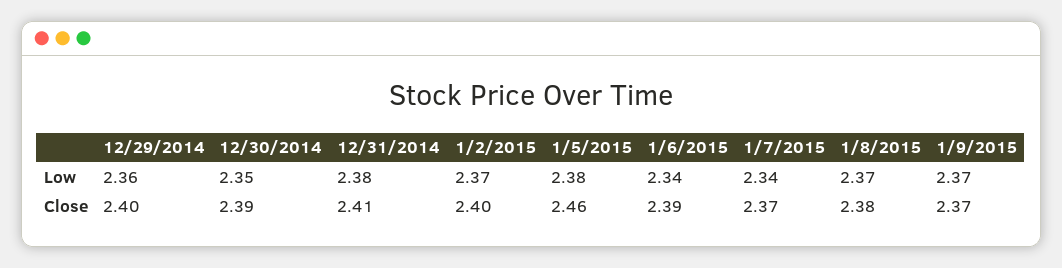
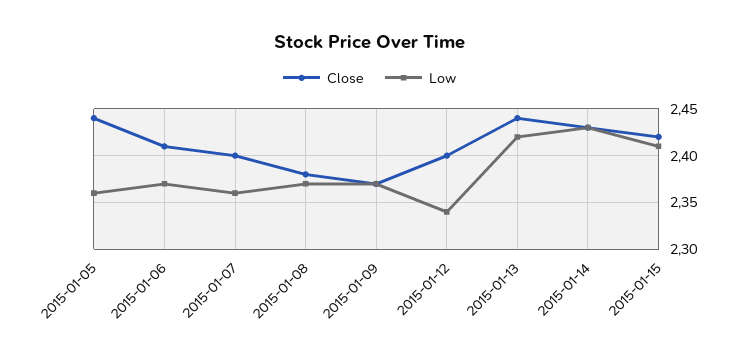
Low, 12/29/2014: 2.36 -> none
Low, 12/30/2014: 2.35 -> none
Low, 12/31/2014: 2.38 -> none
Low, 1/2/2015: 2.37 -> none
Low, 1/5/2015: 2.38 -> 2.36
Low, 1/6/2015: 2.34 -> 2.37
Low, 1/7/2015: 2.34 -> 2.36
Close, 12/29/2014: 2.4 -> none
Close, 12/30/2014: 2.39 -> none
Close, 12/31/2014: 2.41 -> none
Close, 1/2/2015: 2.4 -> none
Close, 1/5/2015: 2.46 -> 2.44
Close, 1/6/2015: 2.39 -> 2.41
Close, 1/7/2015: 2.37 -> 2.4
Close, 2015-01-12: none -> 2.4
Low, 2015-01-12: none -> 2.34
Close, 2015-01-13: none -> 2.44
Low, 2015-01-13: none -> 2.42
Close, 2015-01-14: none -> 2.43
Low, 2015-01-14: none -> 2.43
Close, 2015-01-15: none -> 2.42
Low, 2015-01-15: none -> 2.41

